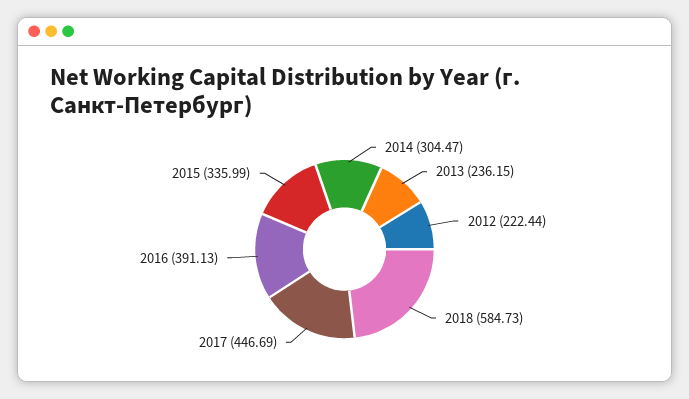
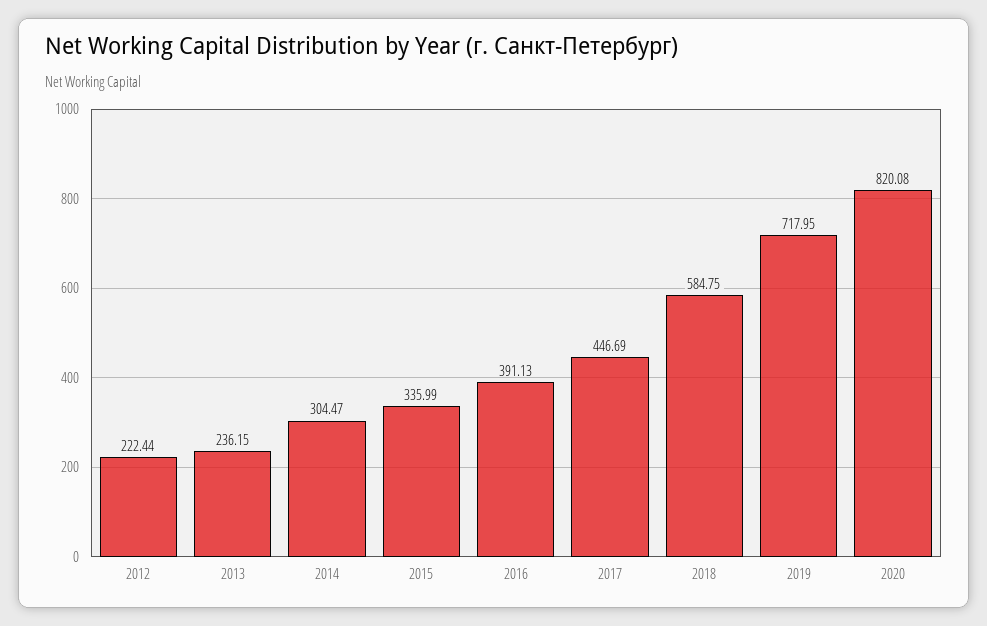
2018: 584.73 -> 584.75
2019: none -> 717.95
2020: none -> 820.08

